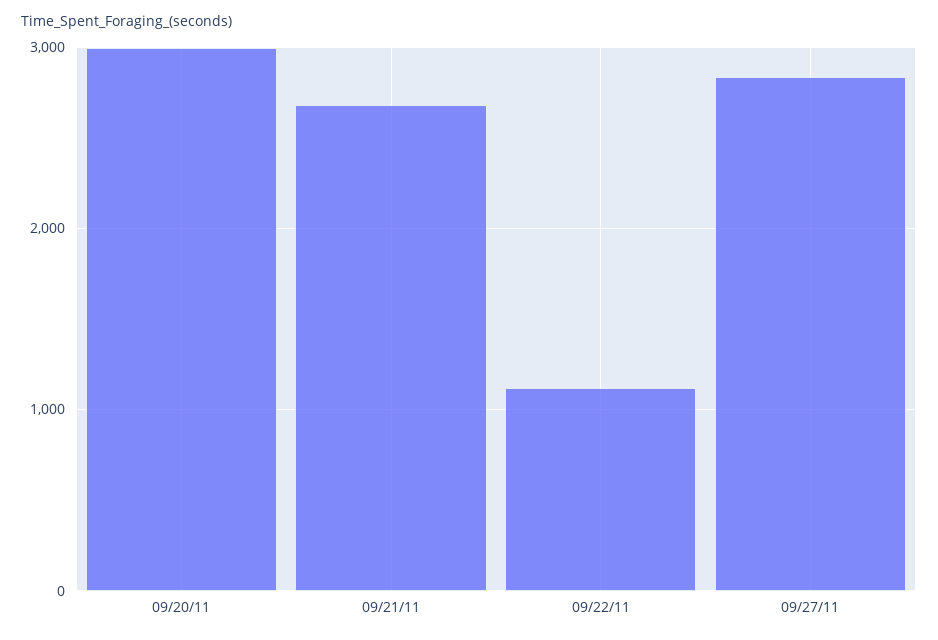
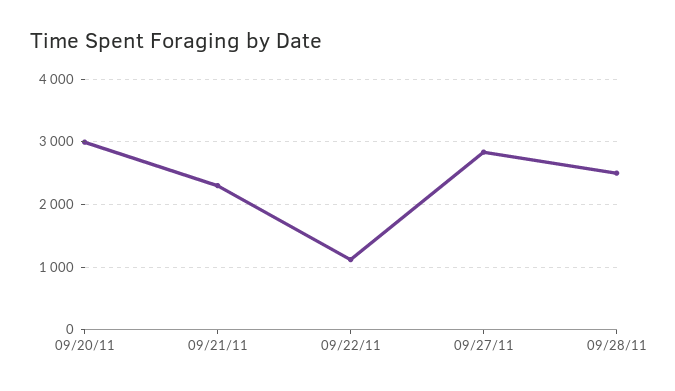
09/21/11: 2700 -> 2300
09/28/11: none -> 2500

